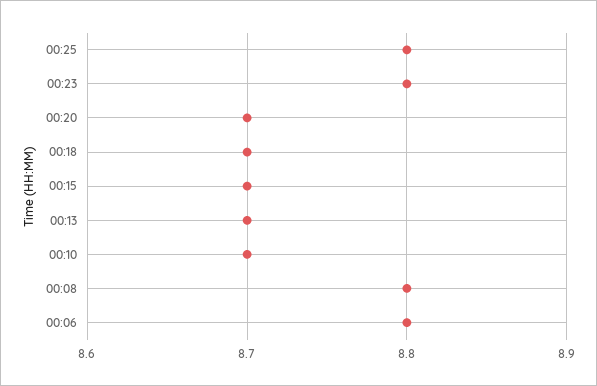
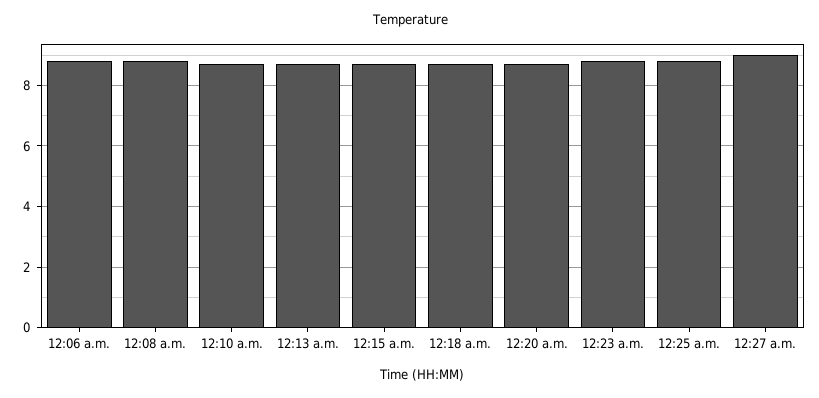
12:27 a.m.: none -> 9

